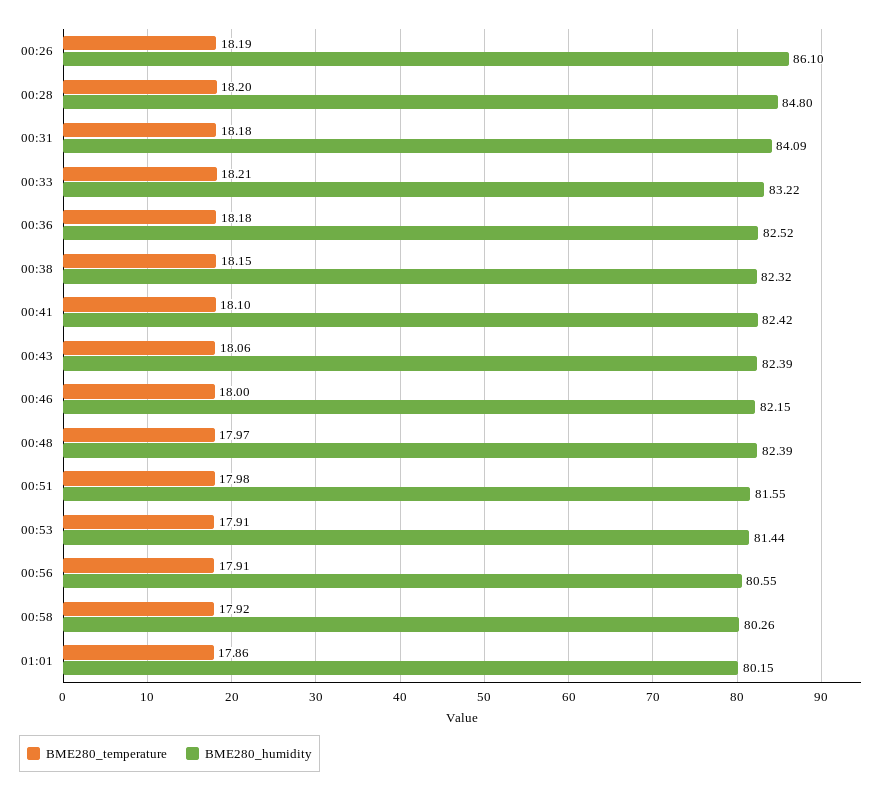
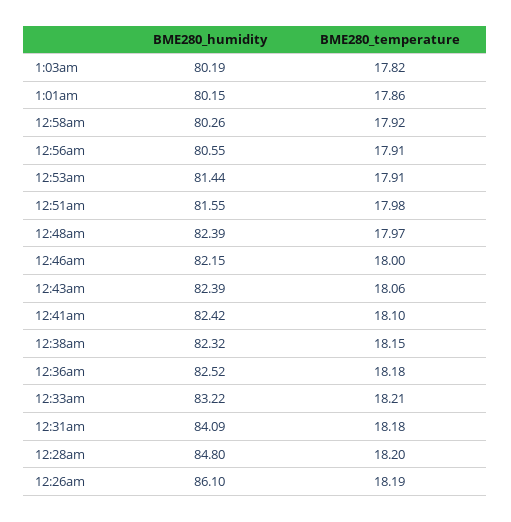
BME280_humidity, 1:03am: none -> 80.19
BME280_temperature, 1:03am: none -> 17.82

